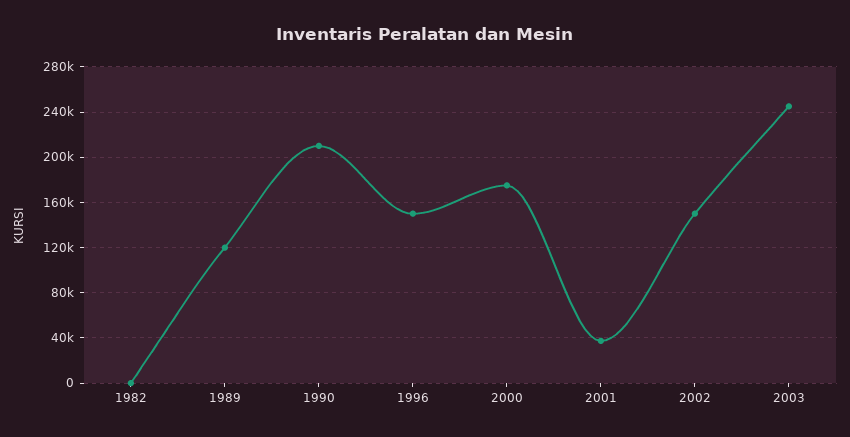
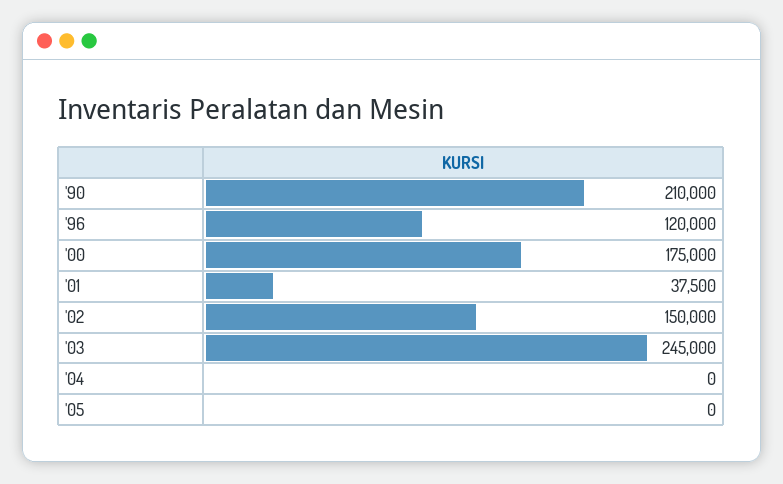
1982: 0 -> none
1989: 120000 -> none
1996: 150000 -> 120000
'04: none -> 0
'05: none -> 0

